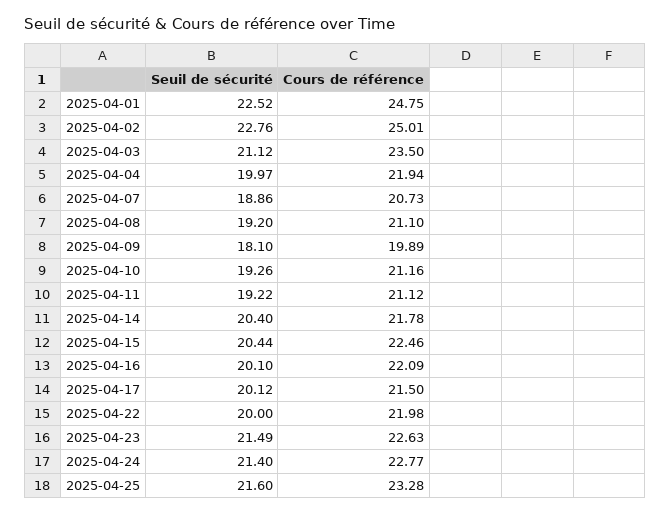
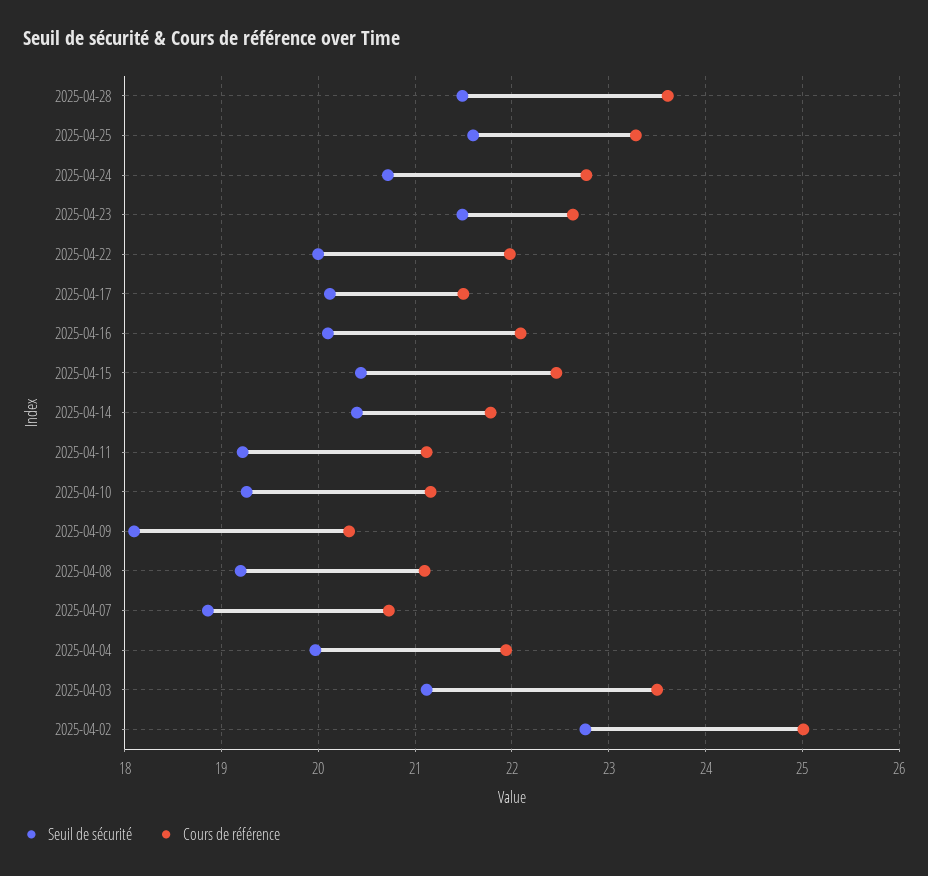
Seuil de sécurité, 2025-04-01: 22.52 -> none
Cours de référence, 2025-04-01: 24.75 -> none
Cours de référence, 2025-04-09: 19.89 -> 20.3
Seuil de sécurité, 2025-04-24: 21.4 -> 20.7
Seuil de sécurité, 2025-04-28: none -> 21.5
Cours de référence, 2025-04-28: none -> 23.6

